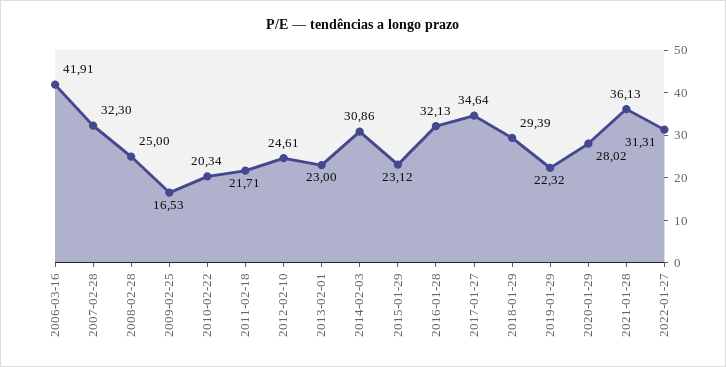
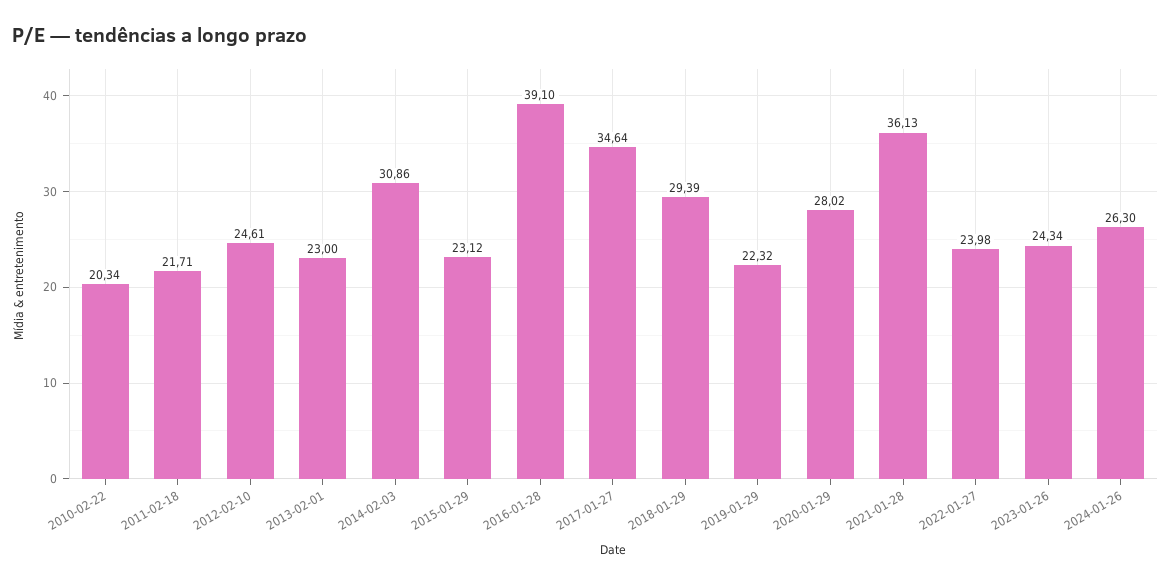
2006-03-16: 41.91 -> none
2007-02-28: 32.3 -> none
2008-02-28: 25 -> none
2009-02-25: 16.53 -> none
2016-01-28: 32.13 -> 39.1
2022-01-27: 31.31 -> 23.98
2023-01-26: none -> 24.34
2024-01-26: none -> 26.3

